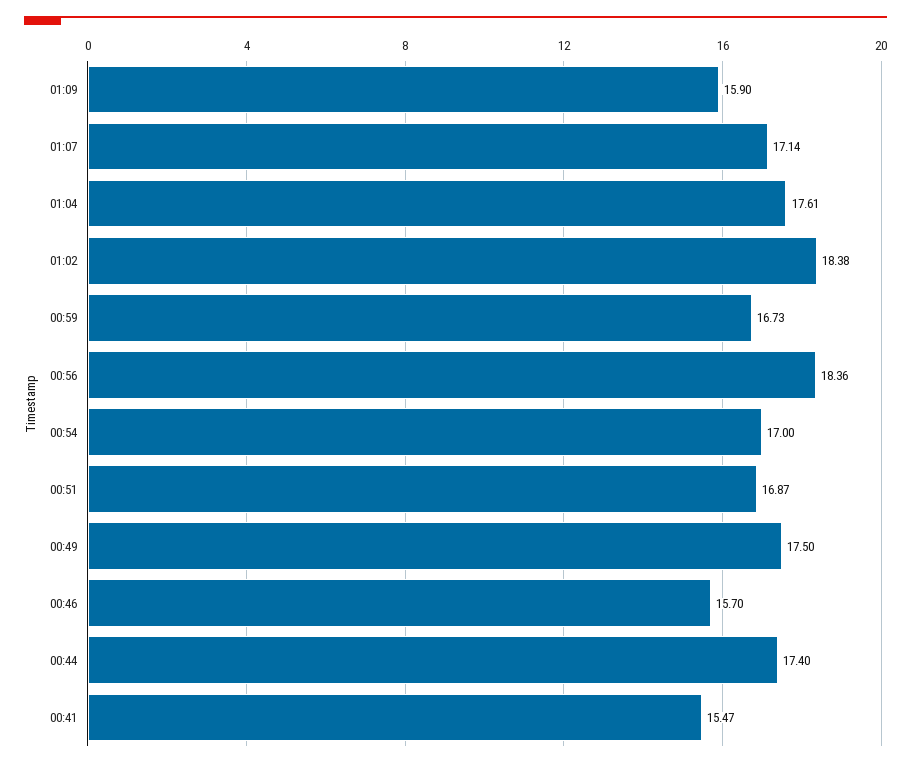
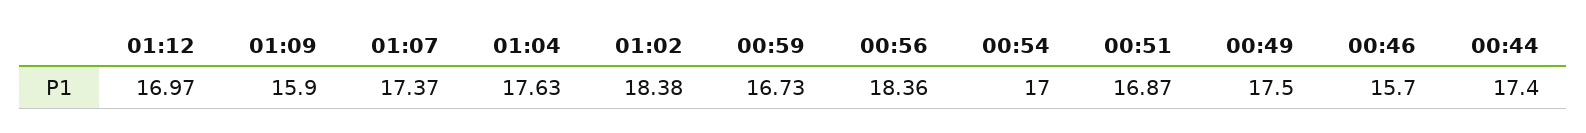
01:07: 17.14 -> 17.37
01:04: 17.61 -> 17.63
00:41: 15.47 -> none
01:12: none -> 16.97

